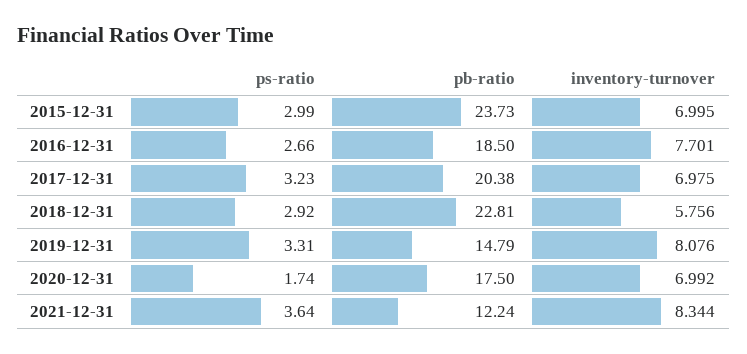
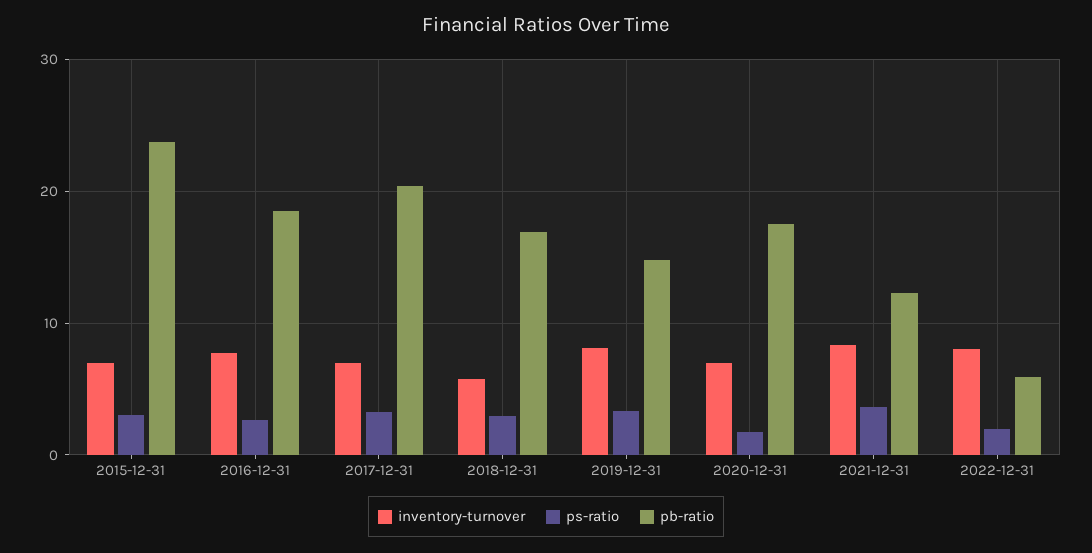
pb-ratio, 2018-12-31: 22.81 -> 17
inventory-turnover, 2022-12-31: none -> 8
ps-ratio, 2022-12-31: none -> 2
pb-ratio, 2022-12-31: none -> 6

